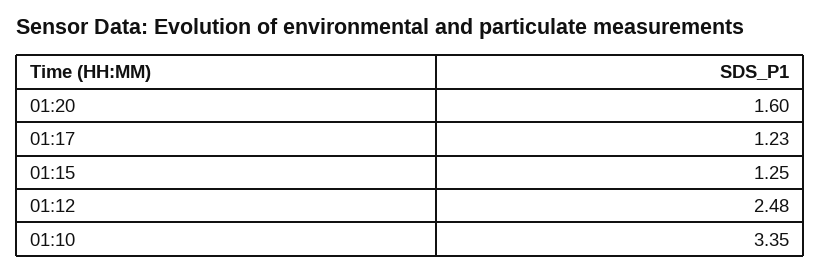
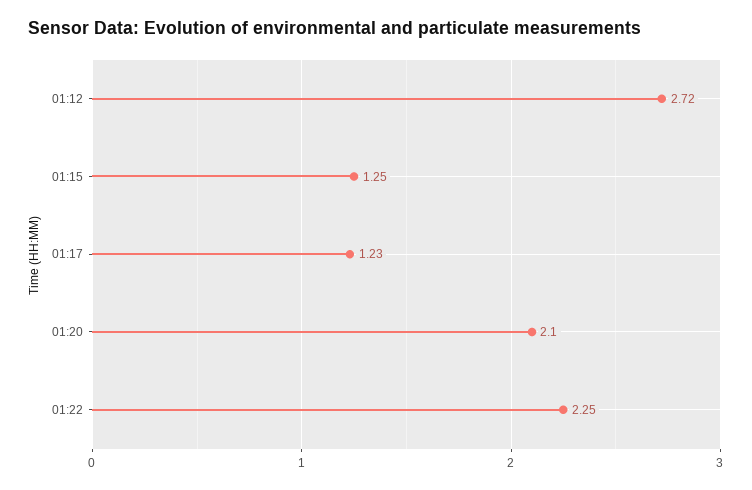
01:20: 1.6 -> 2.1
01:12: 2.48 -> 2.72
01:10: 3.35 -> none
01:22: none -> 2.25

